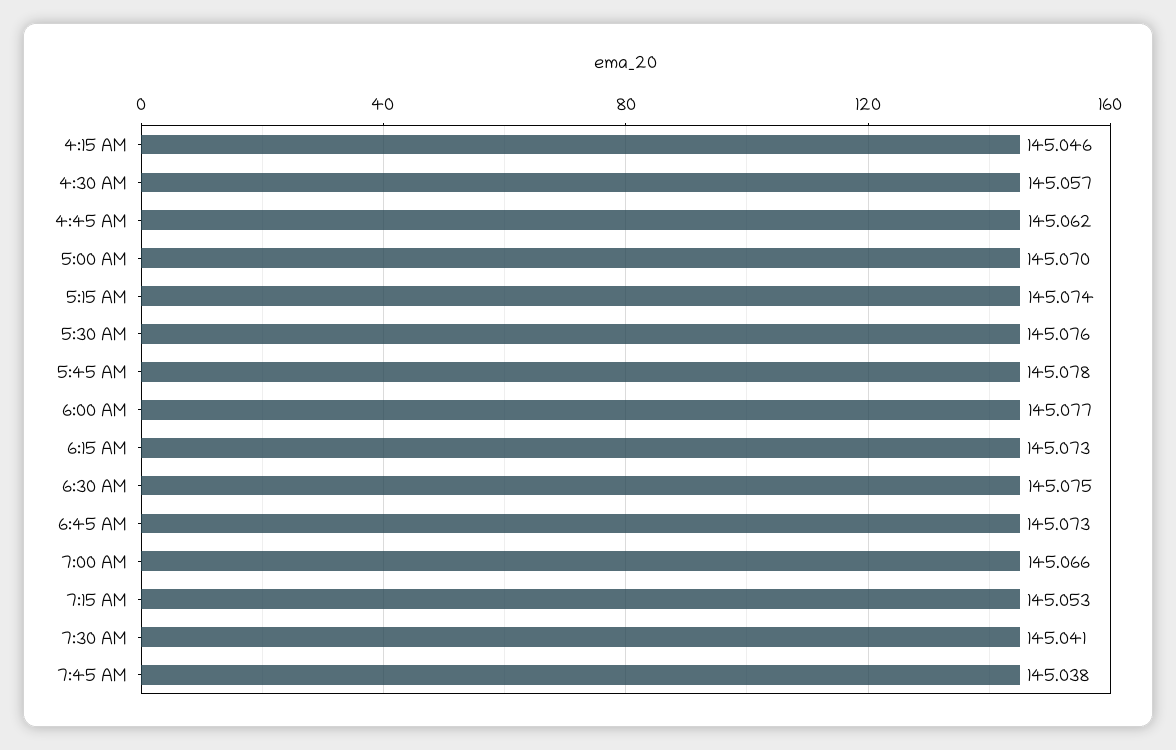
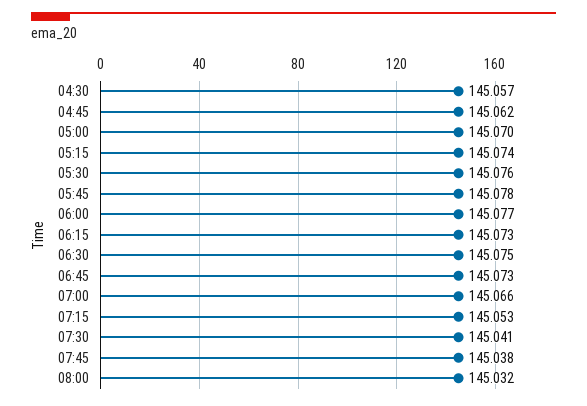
4:15 AM: 145.046 -> none
08:00: none -> 145.032

